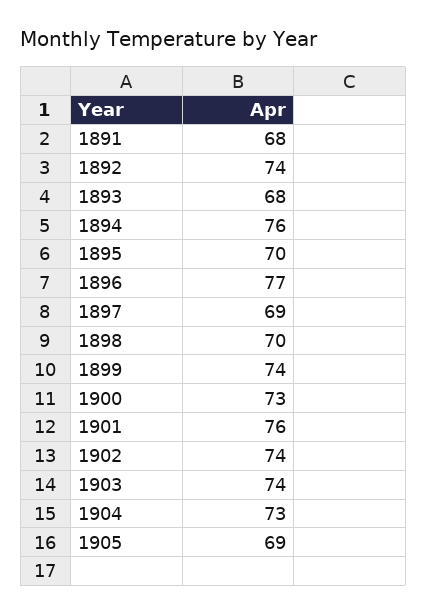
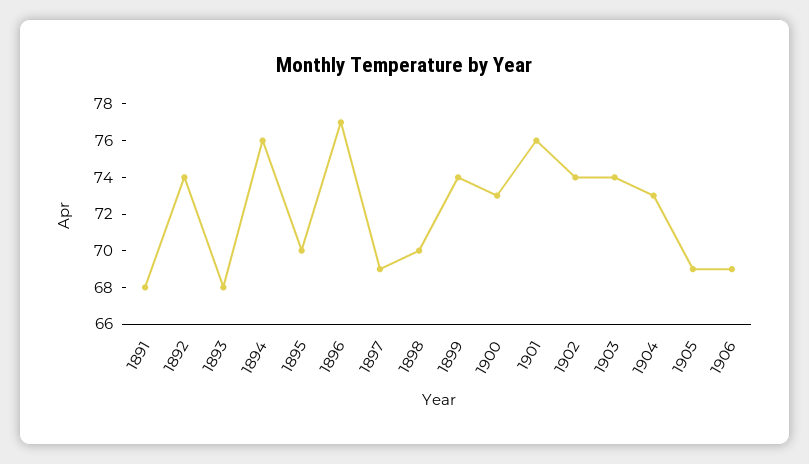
1906: none -> 69

